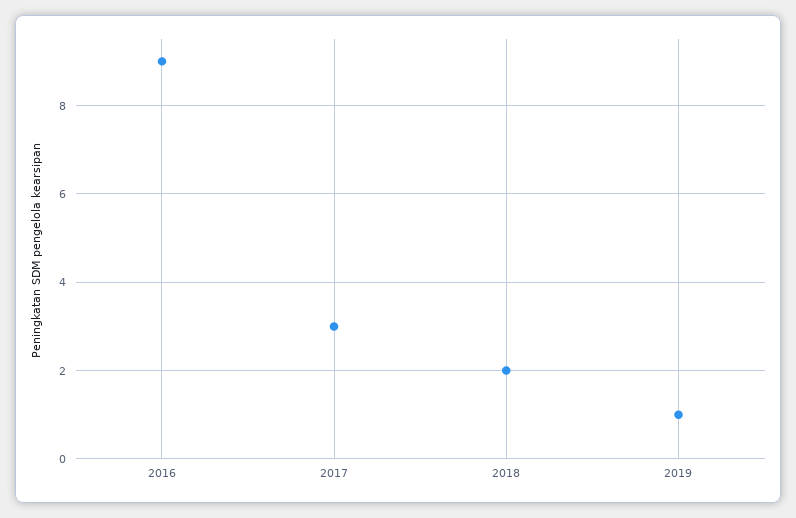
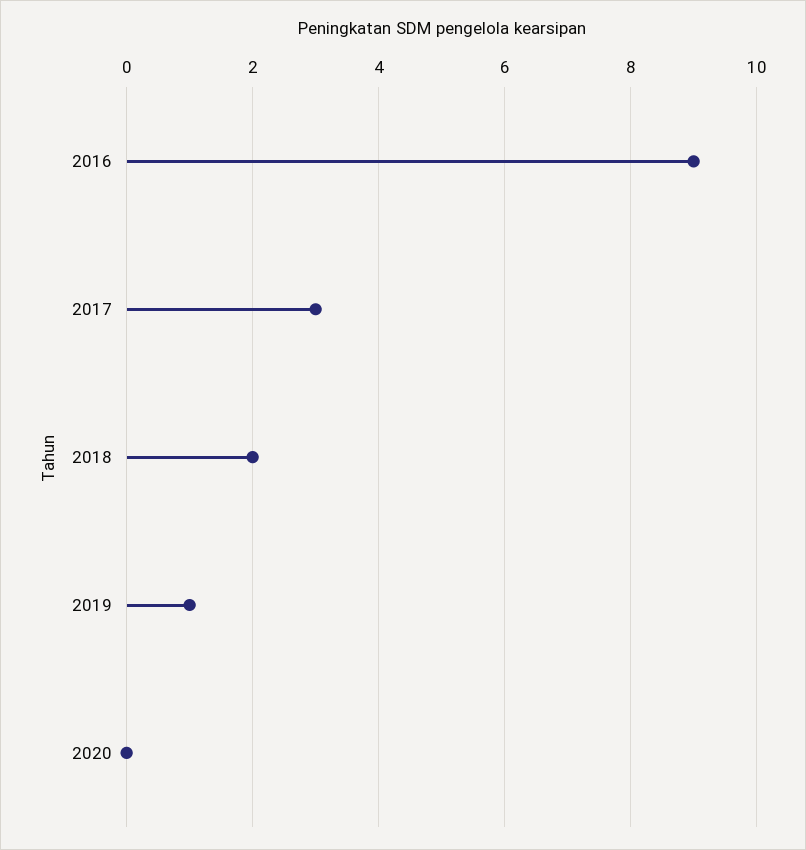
2020: none -> 0

